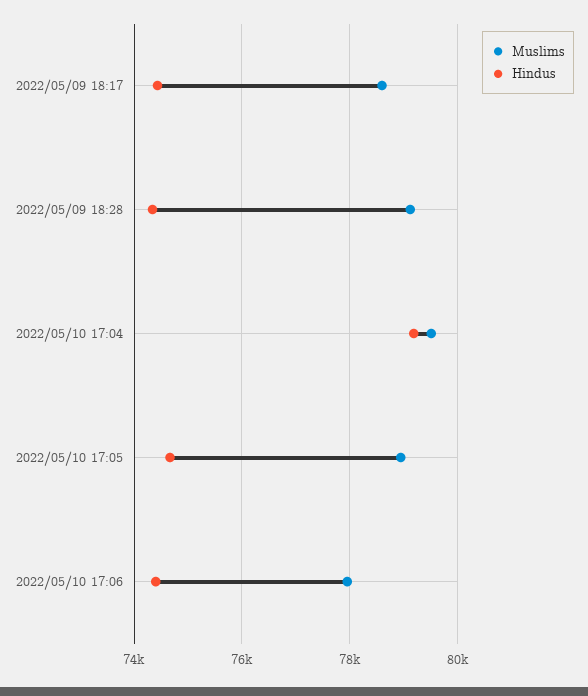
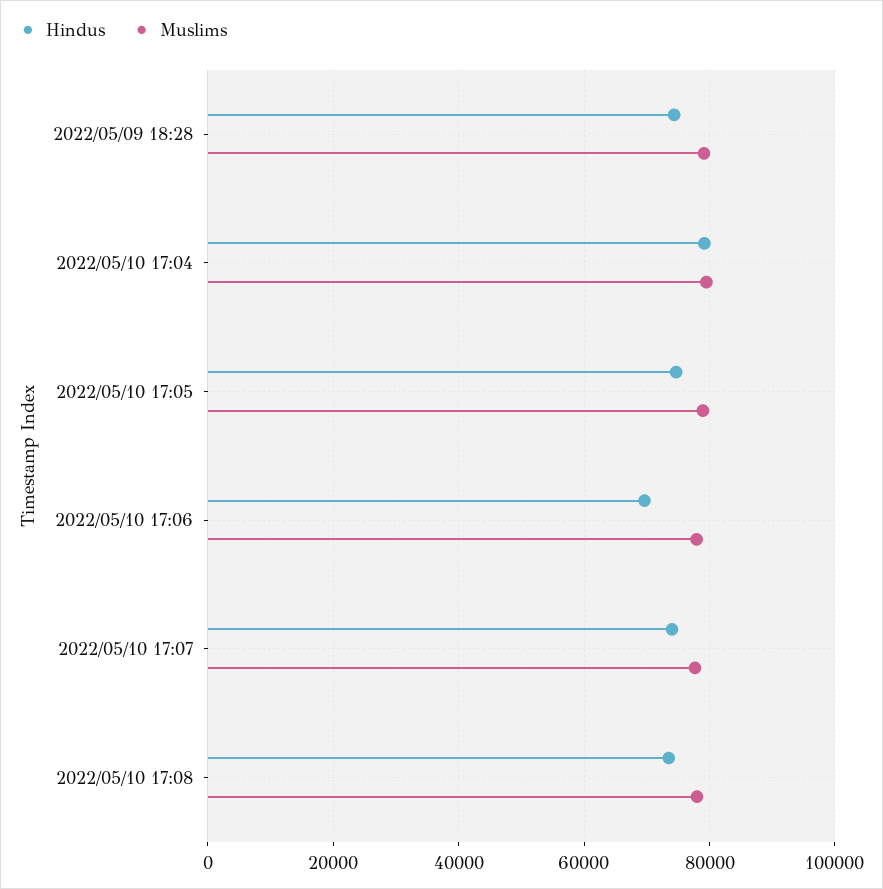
Muslims, 2022/05/09 18:17: 78600 -> none
Hindus, 2022/05/09 18:17: 74400 -> none
Hindus, 2022/05/10 17:06: 74400 -> 70000
Hindus, 2022/05/10 17:07: none -> 74000
Muslims, 2022/05/10 17:07: none -> 78000
Hindus, 2022/05/10 17:08: none -> 74000
Muslims, 2022/05/10 17:08: none -> 78000

